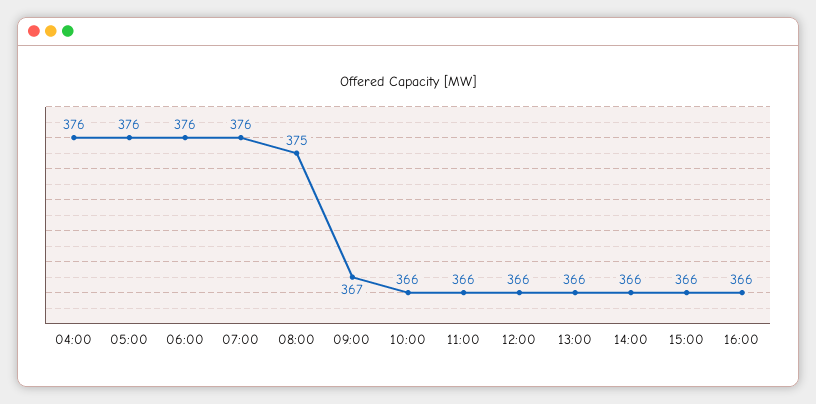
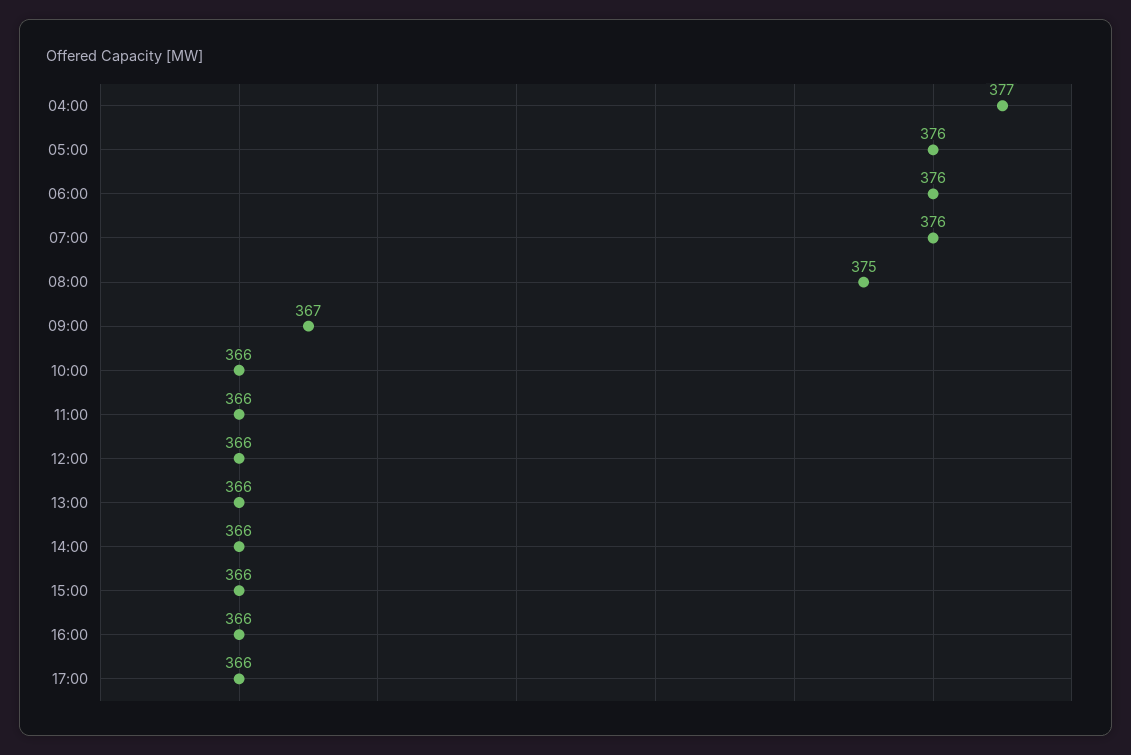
04:00: 376 -> 377
17:00: none -> 366

